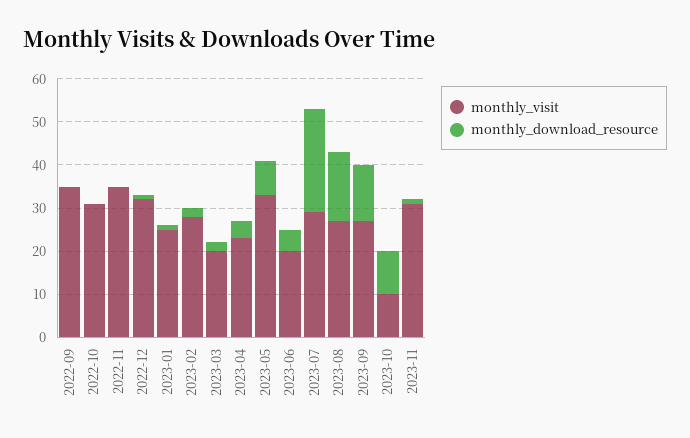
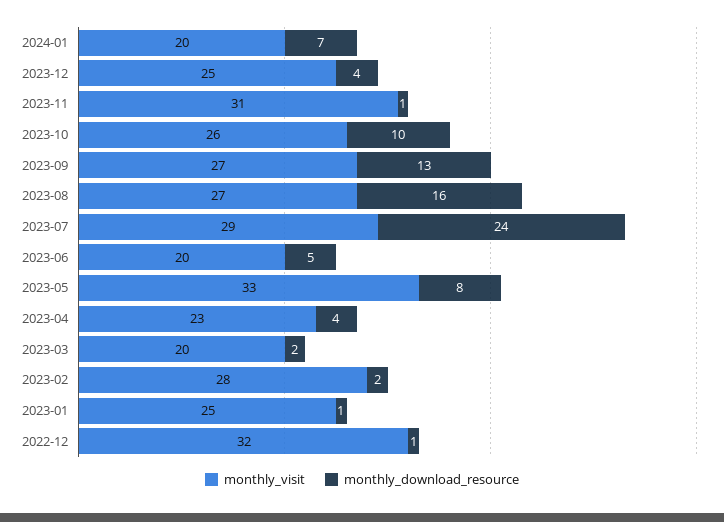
monthly_visit, 2022-09: 35 -> none
monthly_download_resource, 2022-09: 0 -> none
monthly_visit, 2022-10: 30 -> none
monthly_download_resource, 2022-10: 0 -> none
monthly_visit, 2022-11: 35 -> none
monthly_download_resource, 2022-11: 0 -> none
monthly_visit, 2023-10: 10 -> 26
monthly_visit, 2024-01: none -> 20
monthly_download_resource, 2024-01: none -> 7
monthly_visit, 2023-12: none -> 25
monthly_download_resource, 2023-12: none -> 4

